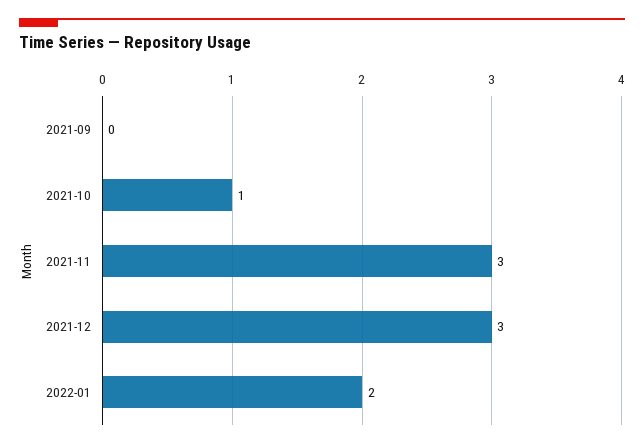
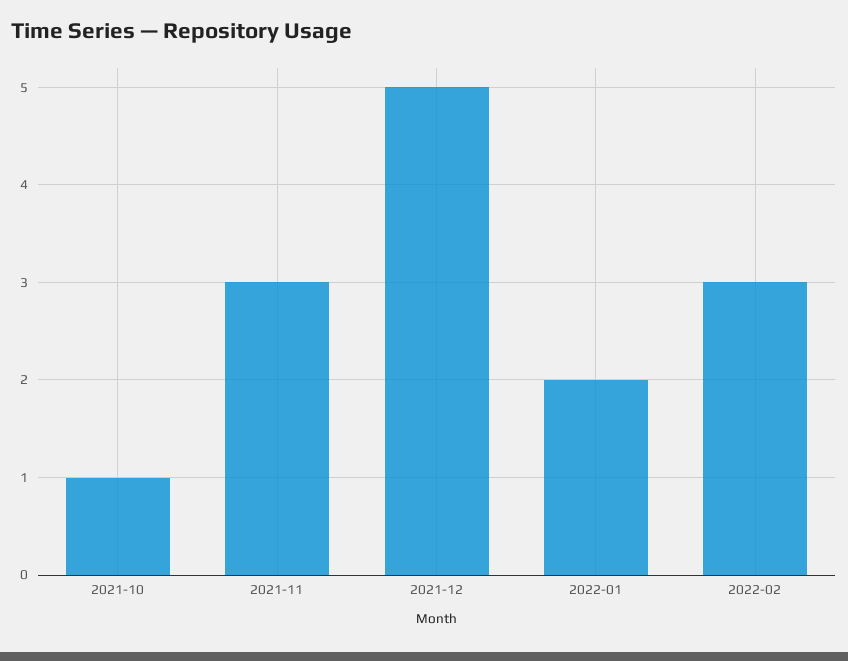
2021-09: 0 -> none
2021-12: 3 -> 5
2022-02: none -> 3

